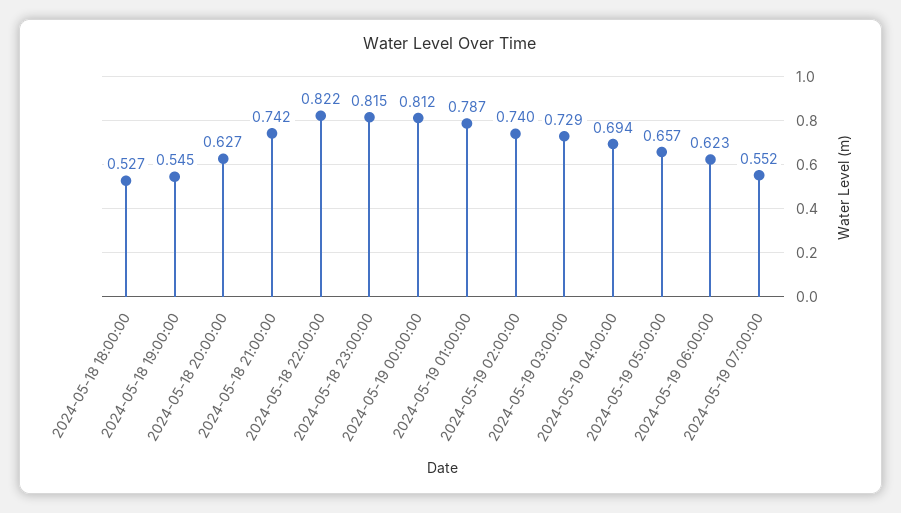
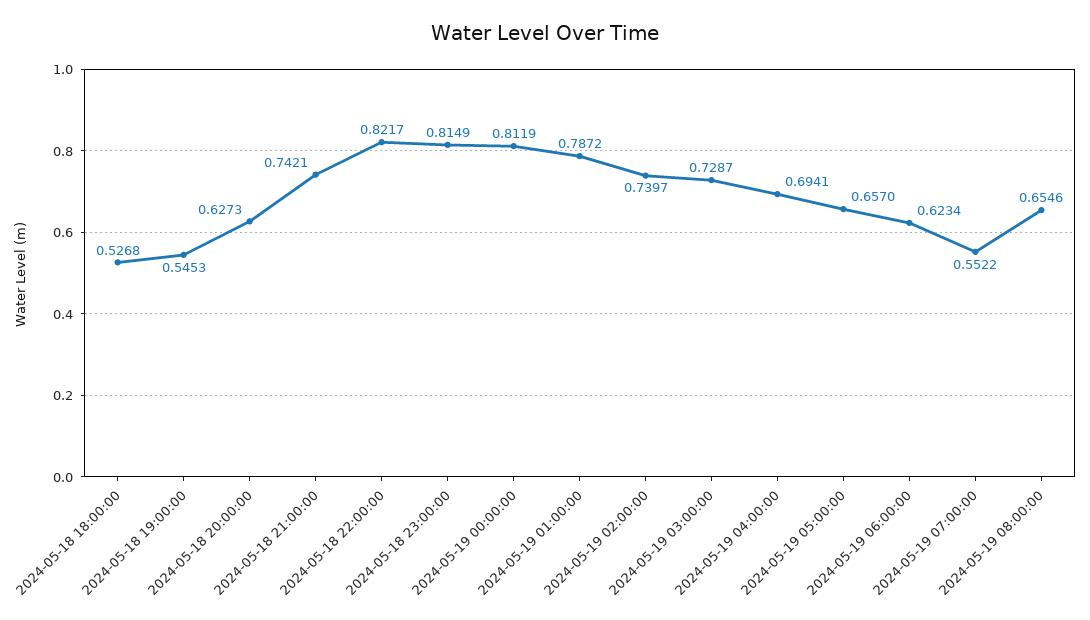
2024-05-19 08:00:00: none -> 0.6546

